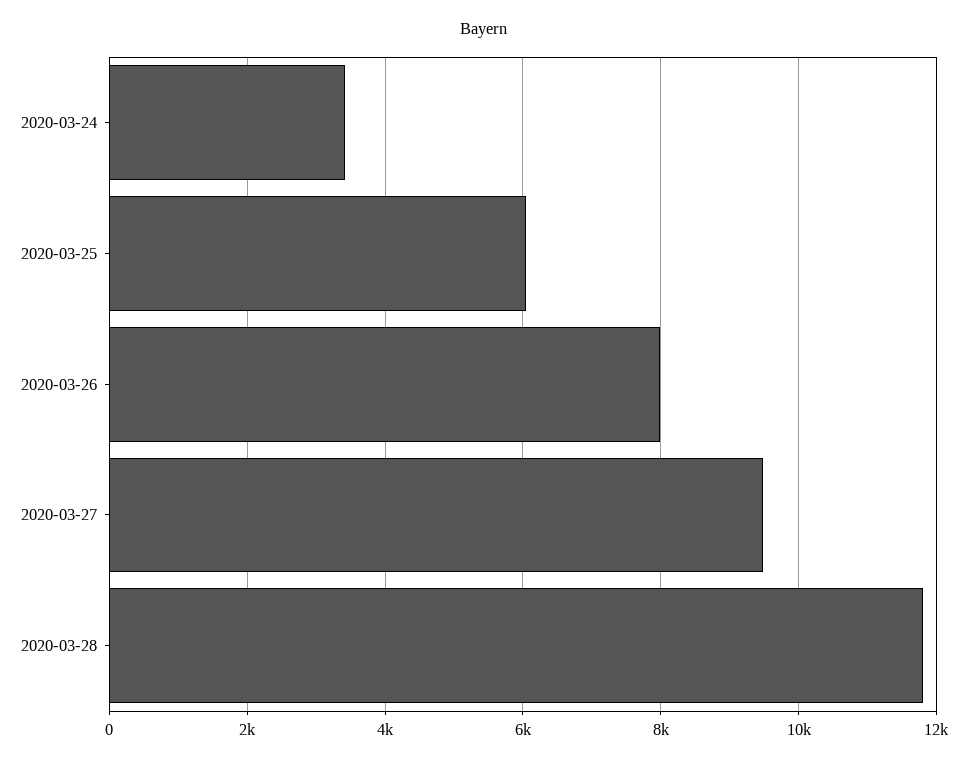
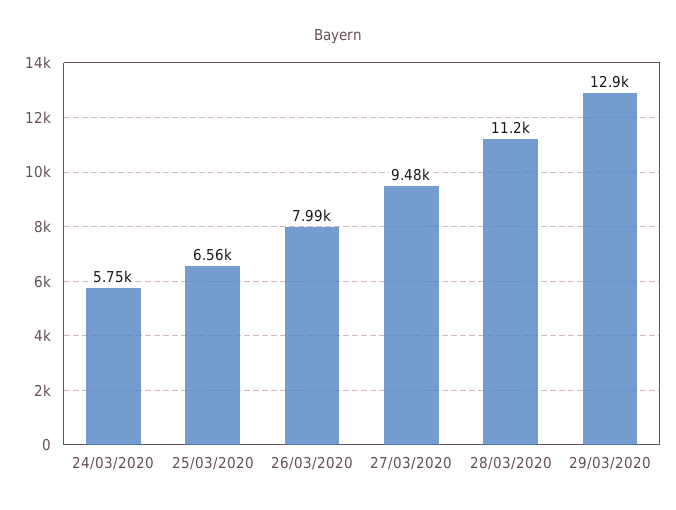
2020-03-24: 3400 -> 5750
2020-03-25: 6000 -> 6560
2020-03-28: 11800 -> 11200
29/03/2020: none -> 12900

